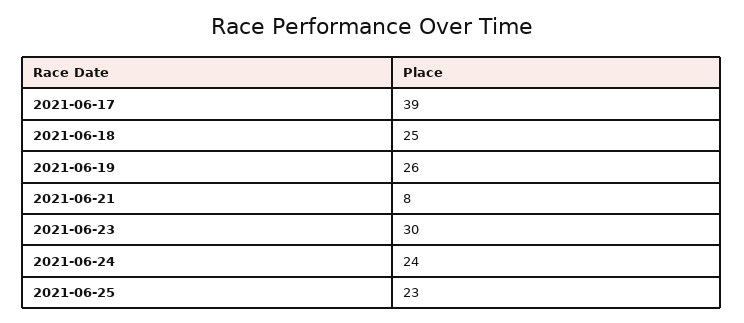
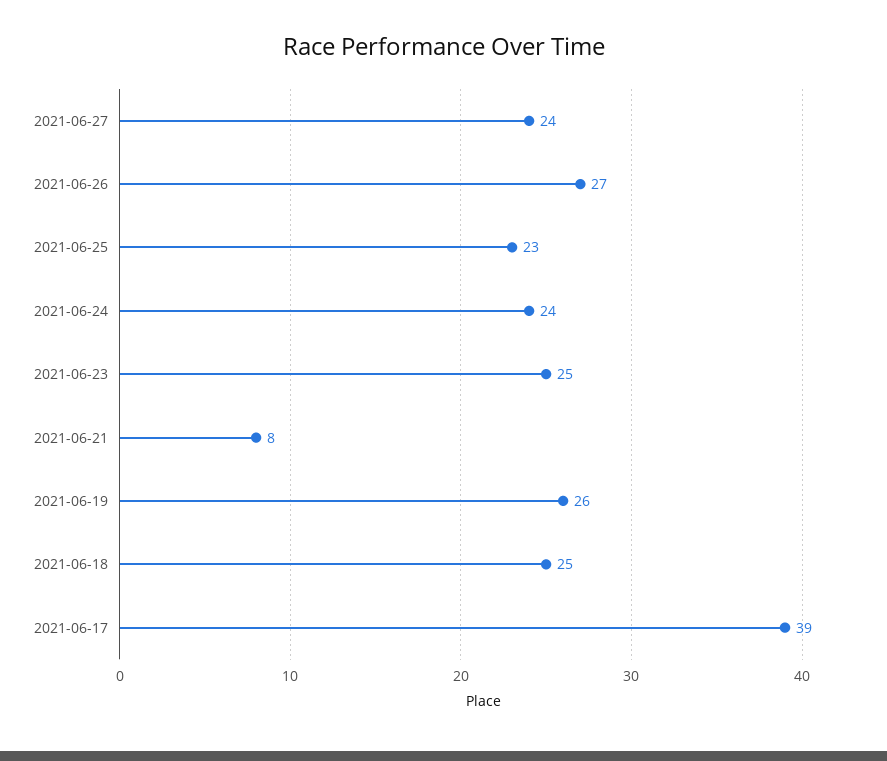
2021-06-23: 30 -> 25
2021-06-27: none -> 24
2021-06-26: none -> 27

